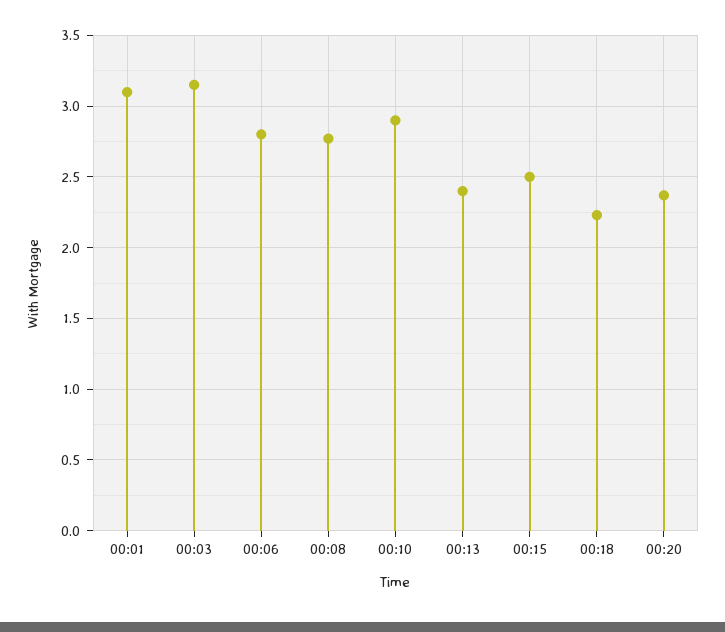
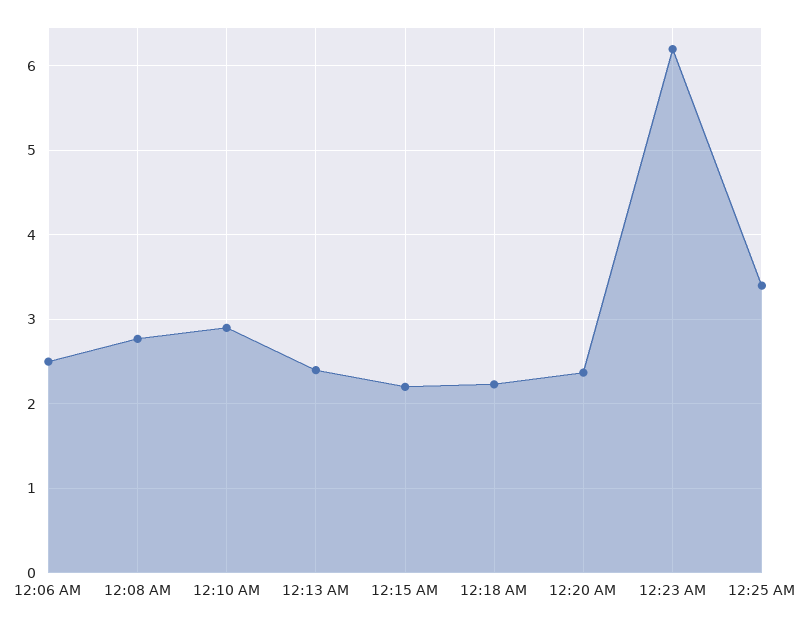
00:01: 3.1 -> none
00:03: 3.15 -> none
00:06: 2.8 -> 2.5
00:15: 2.5 -> 2.2
12:23 AM: none -> 6.2
12:25 AM: none -> 3.4

